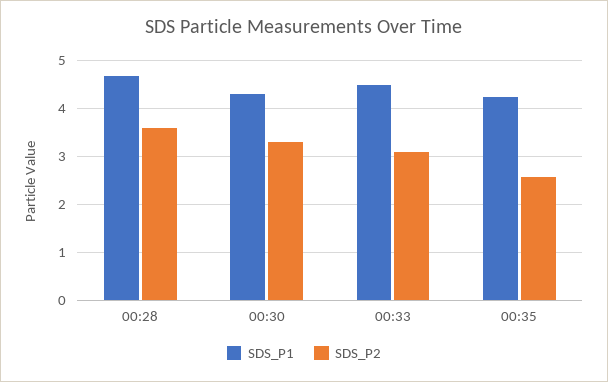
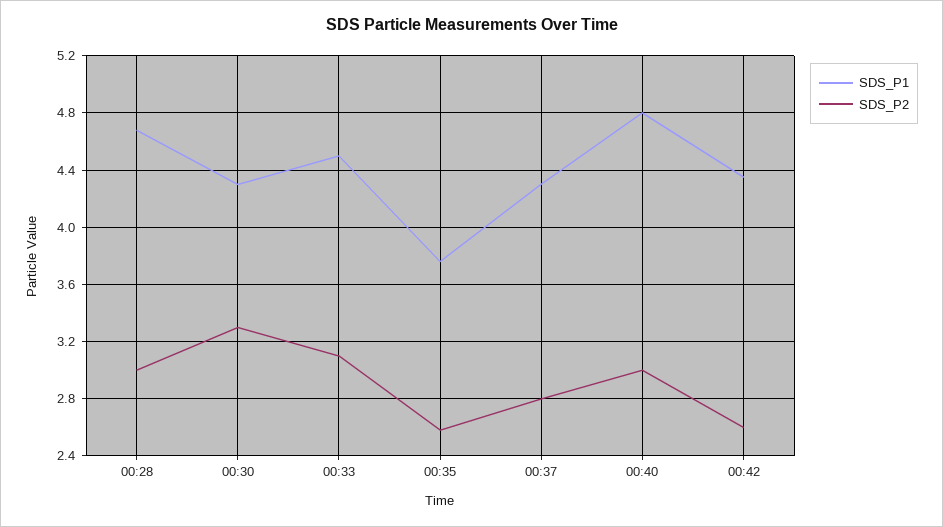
SDS_P2, 00:28: 3.6 -> 3
SDS_P1, 00:35: 4.2 -> 3.75
SDS_P1, 00:37: none -> 4.3
SDS_P2, 00:37: none -> 2.8
SDS_P1, 00:40: none -> 4.8
SDS_P2, 00:40: none -> 3
SDS_P1, 00:42: none -> 4.35
SDS_P2, 00:42: none -> 2.6

